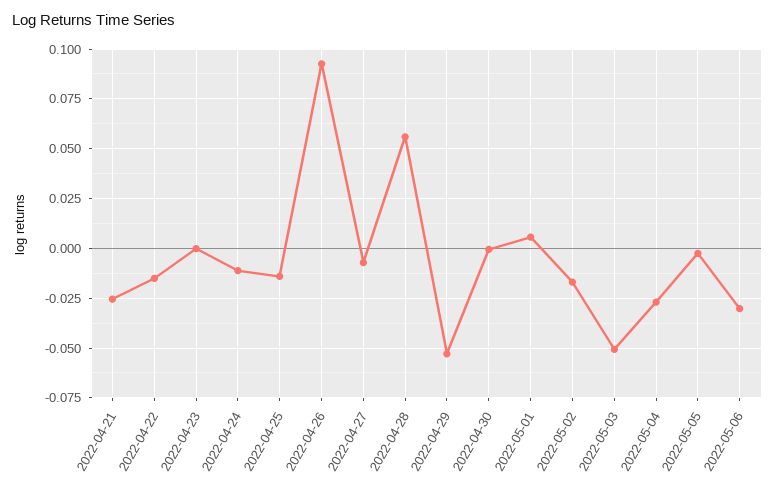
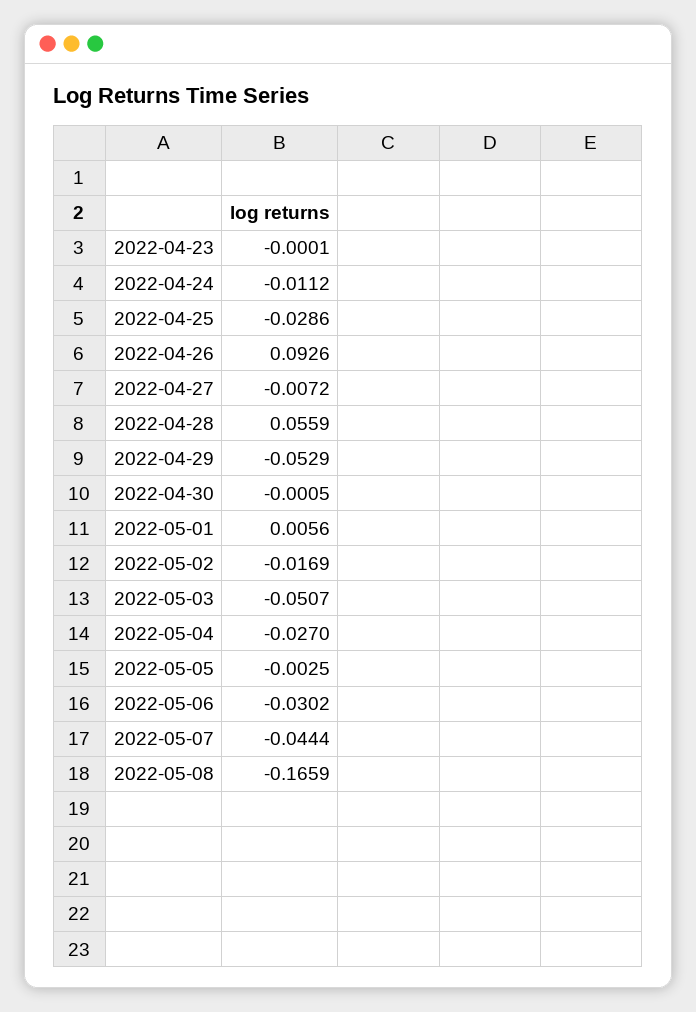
2022-04-21: -0.025 -> none
2022-04-22: -0.015 -> none
2022-04-25: -0.015 -> -0.0286
2022-05-07: none -> -0.0444
2022-05-08: none -> -0.1659

